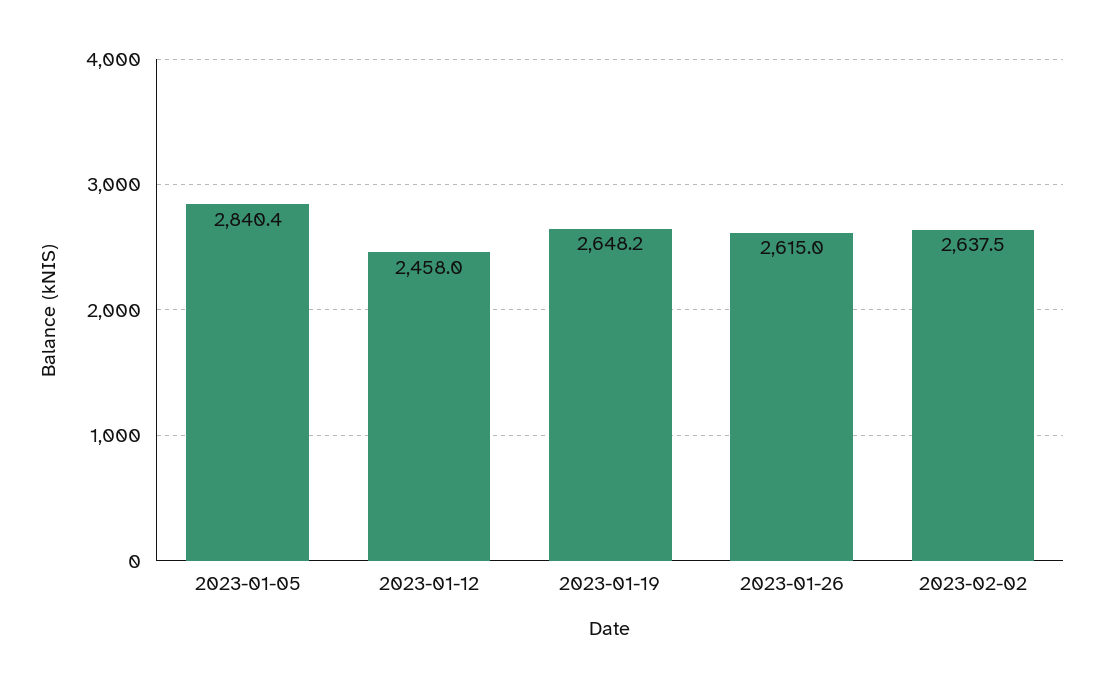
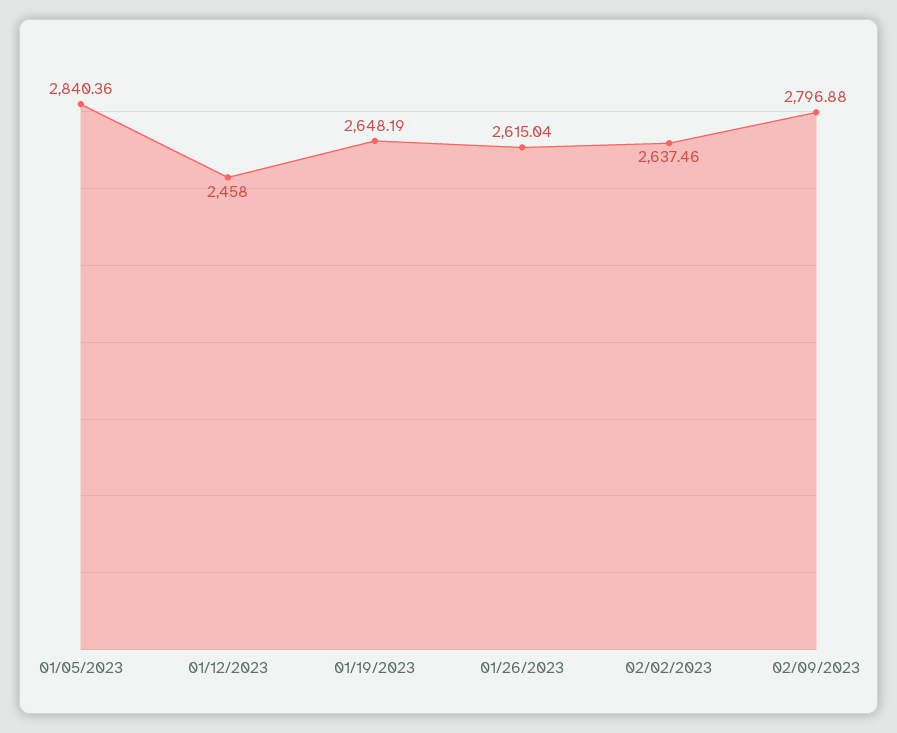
02/09/2023: none -> 2796.88

